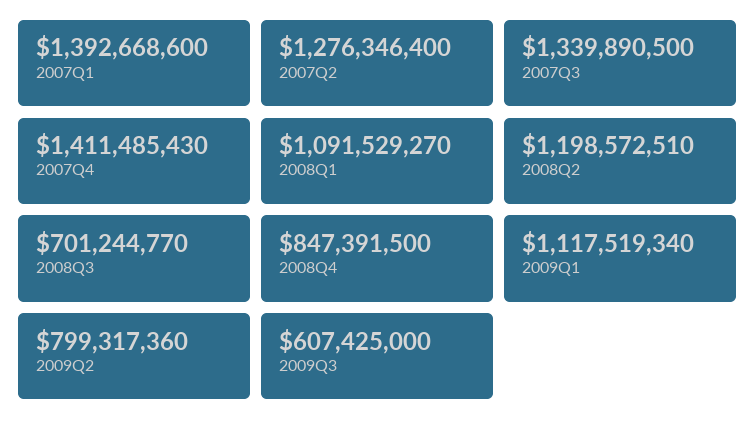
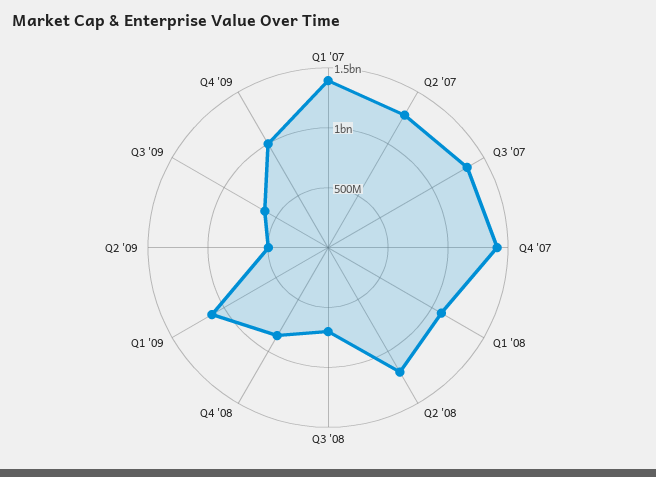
2009Q2: 799317360 -> 500000000
Q4 '09: none -> 1000000000

